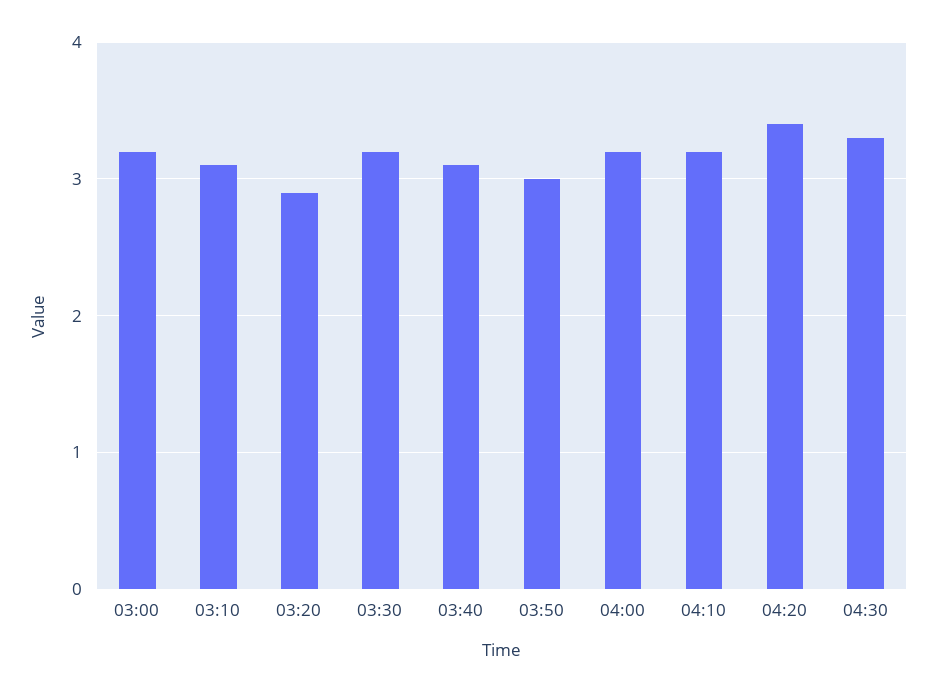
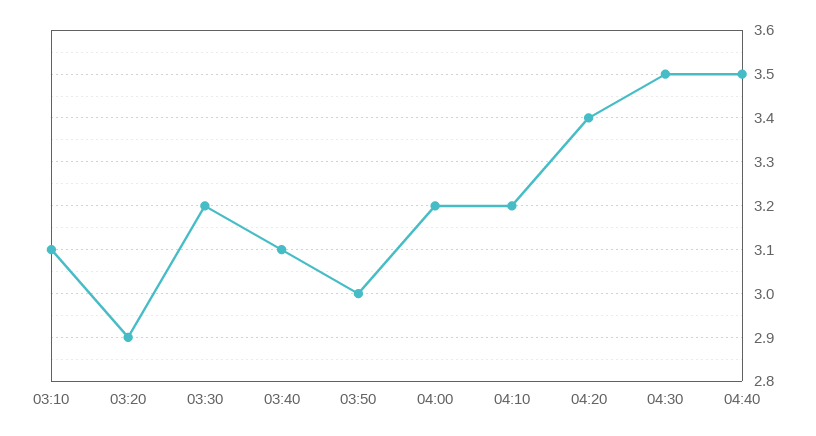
03:00: 3.2 -> none
04:30: 3.3 -> 3.5
04:40: none -> 3.5

